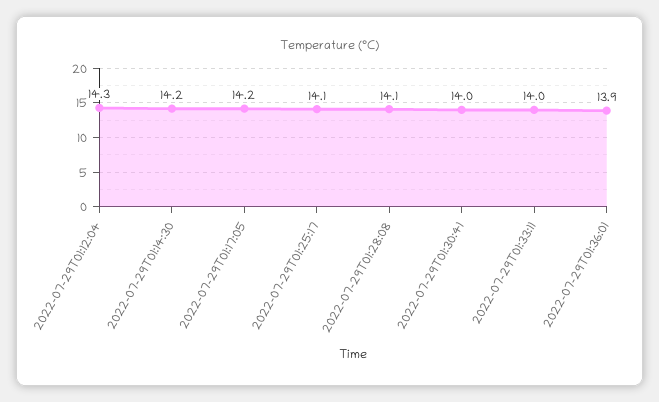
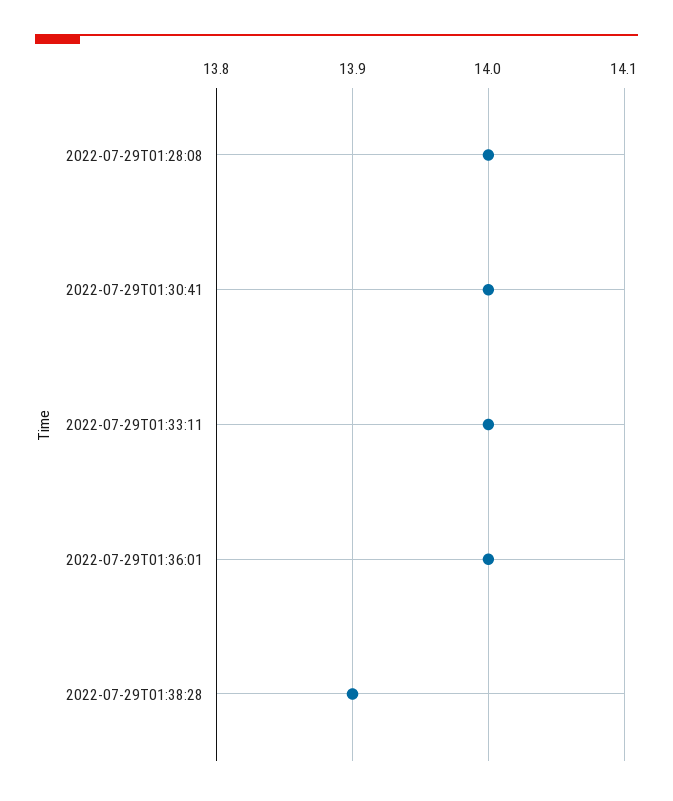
2022-07-29T01:12:04: 14.3 -> none
2022-07-29T01:14:30: 14.2 -> none
2022-07-29T01:17:05: 14.2 -> none
2022-07-29T01:25:17: 14.1 -> none
2022-07-29T01:28:08: 14.1 -> 14
2022-07-29T01:36:01: 13.9 -> 14
2022-07-29T01:38:28: none -> 13.9

